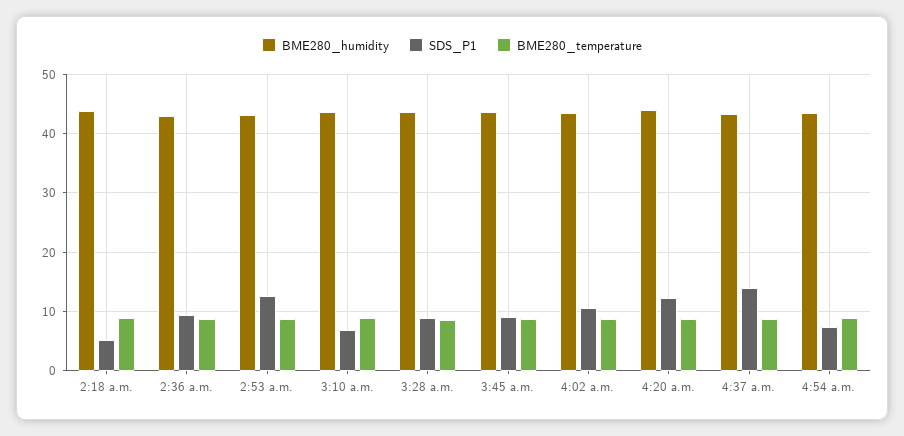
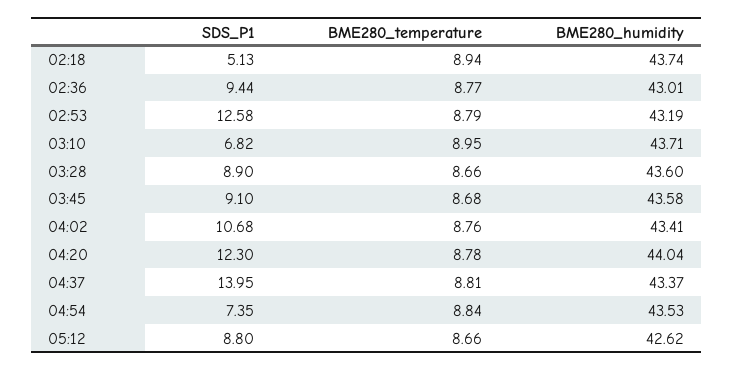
SDS_P1, 05:12: none -> 8.8
BME280_temperature, 05:12: none -> 8.66
BME280_humidity, 05:12: none -> 42.62

